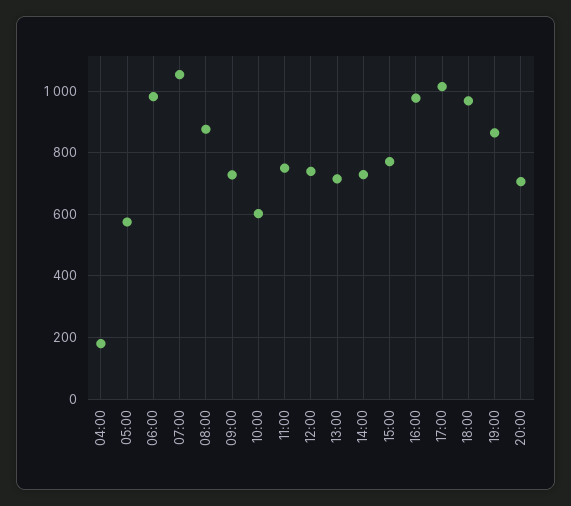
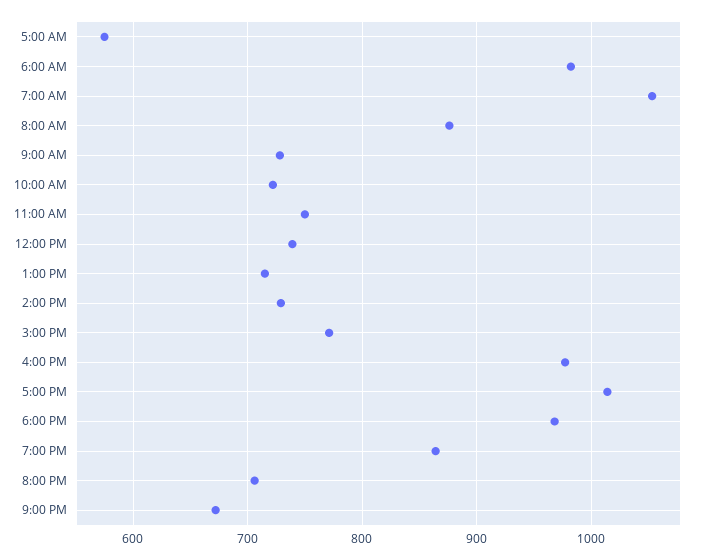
04:00: 180 -> none
10:00: 600 -> 720
9:00 PM: none -> 670

